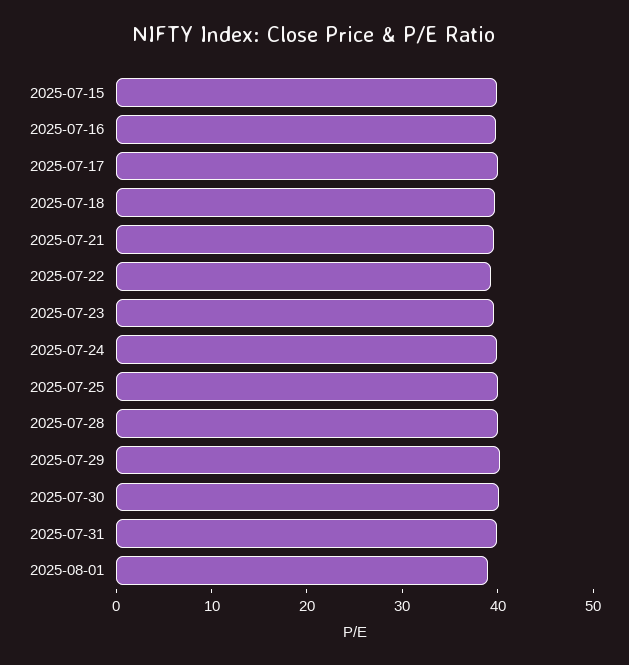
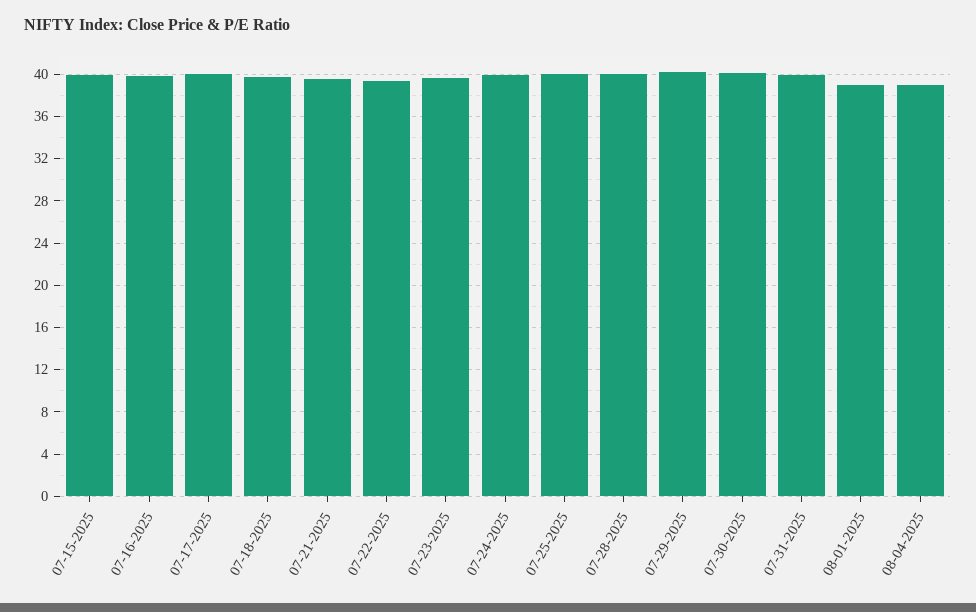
08-04-2025: none -> 39

